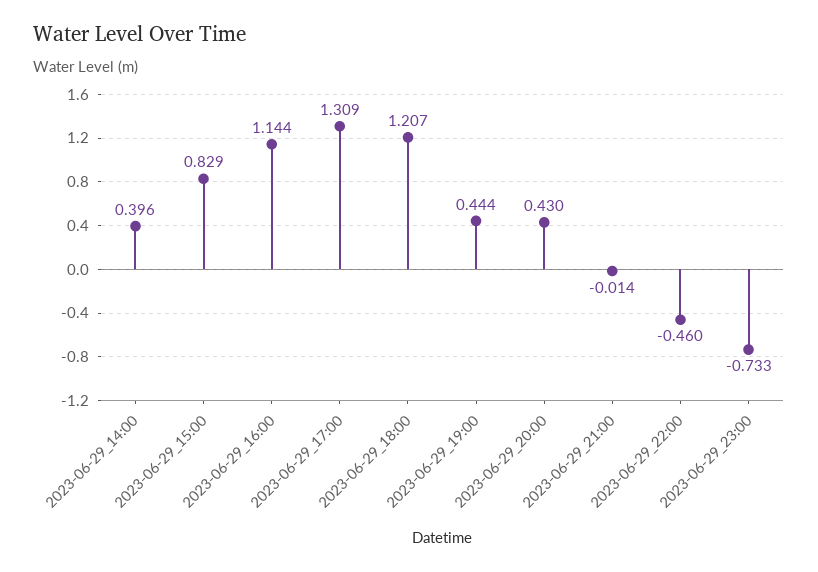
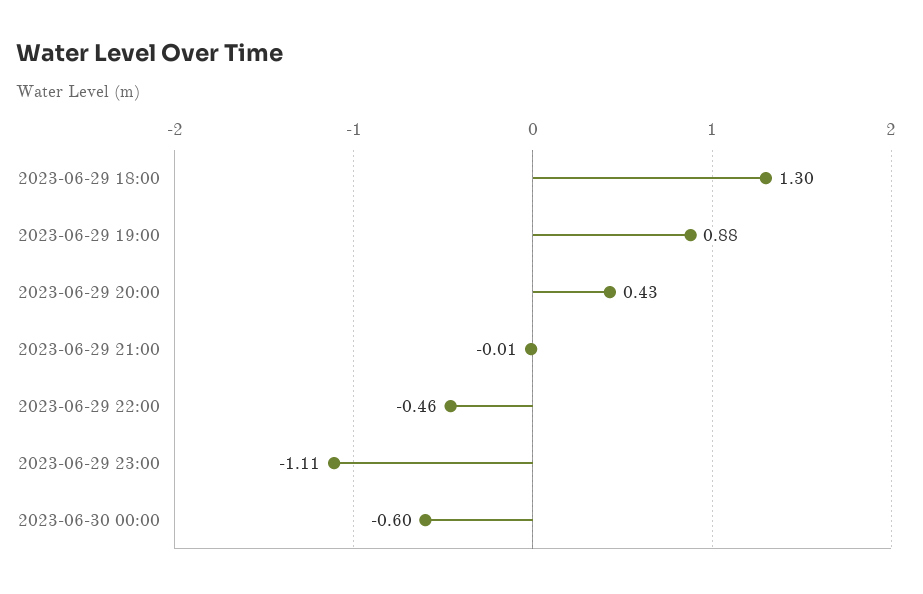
2023-06-29_14:00: 0.396 -> none
2023-06-29_15:00: 0.829 -> none
2023-06-29_16:00: 1.144 -> none
2023-06-29_17:00: 1.309 -> none
2023-06-29_18:00: 1.207 -> 1.3
2023-06-29_19:00: 0.444 -> 0.88
2023-06-29_23:00: -0.733 -> -1.11
2023-06-30 00:00: none -> -0.6

